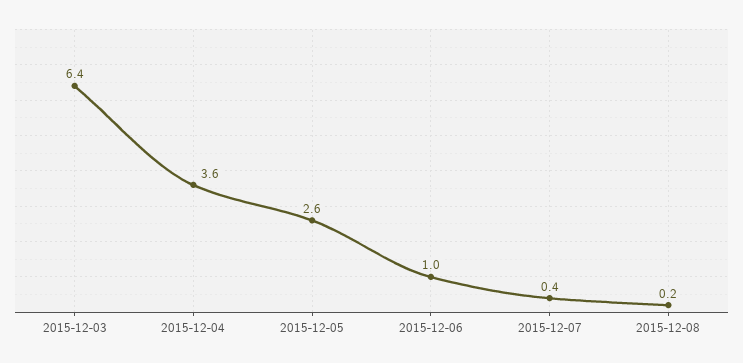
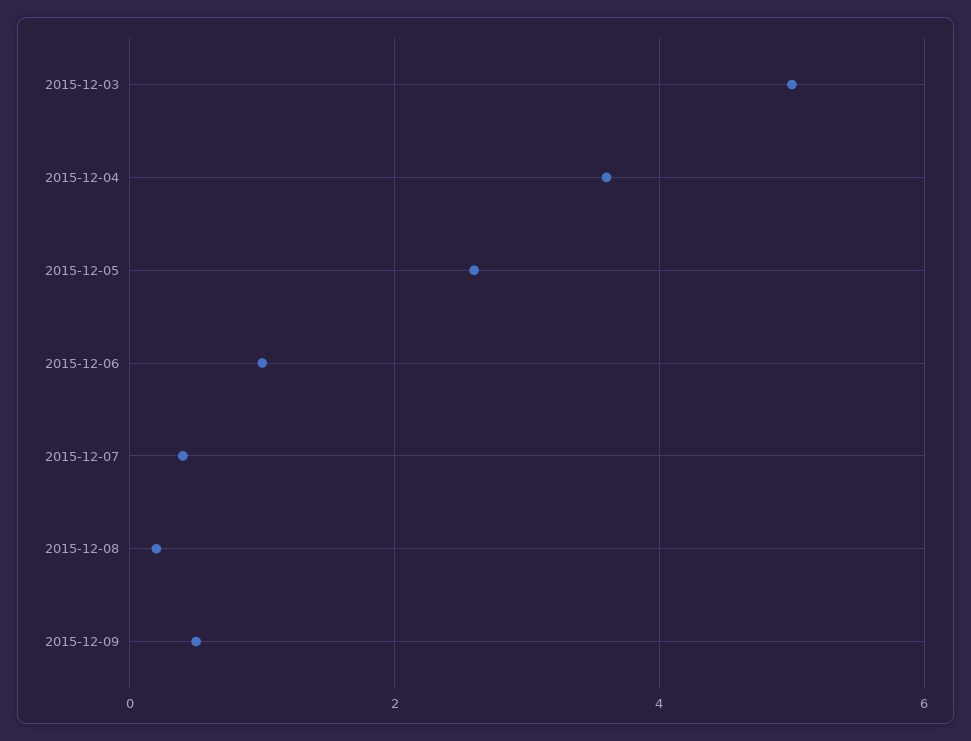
2015-12-03: 6.4 -> 5
2015-12-09: none -> 0.5

